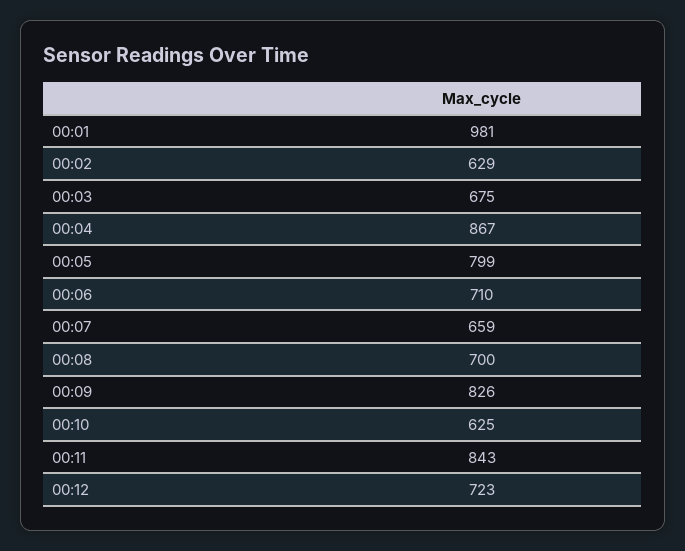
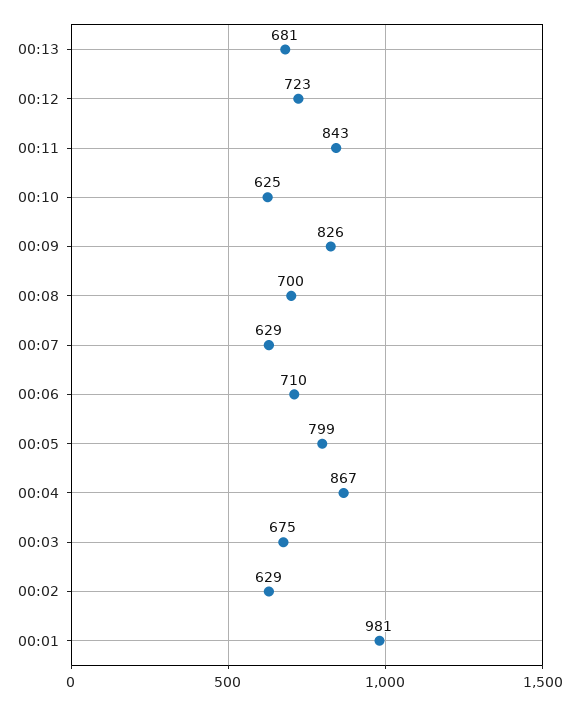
00:07: 659 -> 629
00:13: none -> 681

